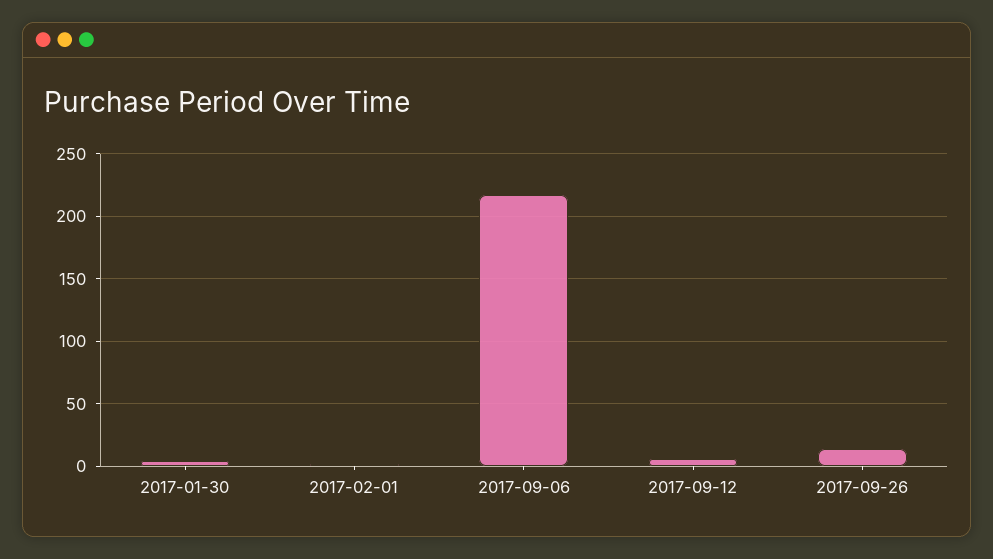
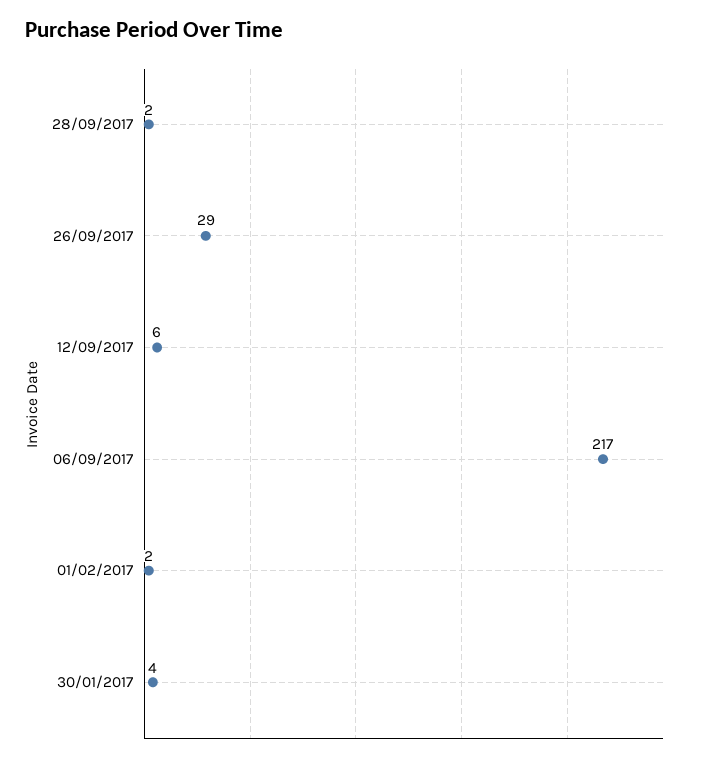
2017-09-26: 15 -> 29
28/09/2017: none -> 2

